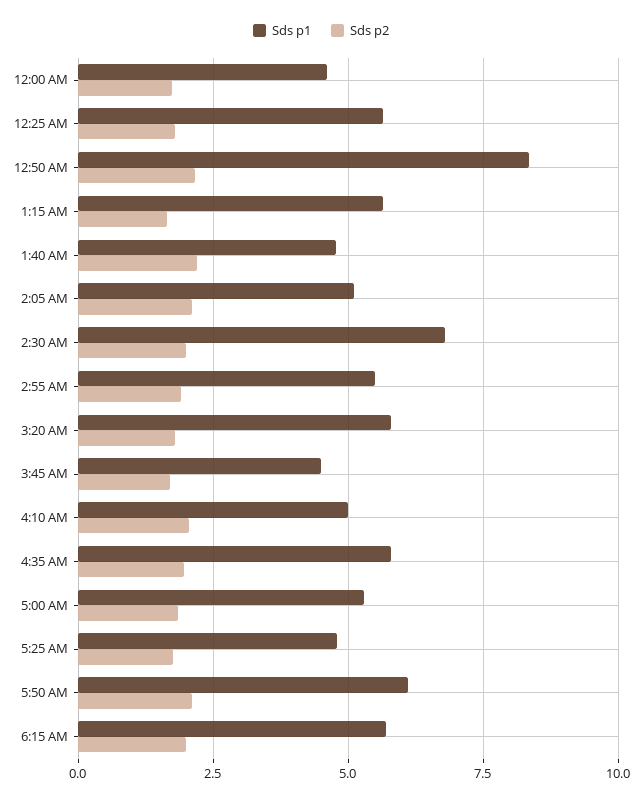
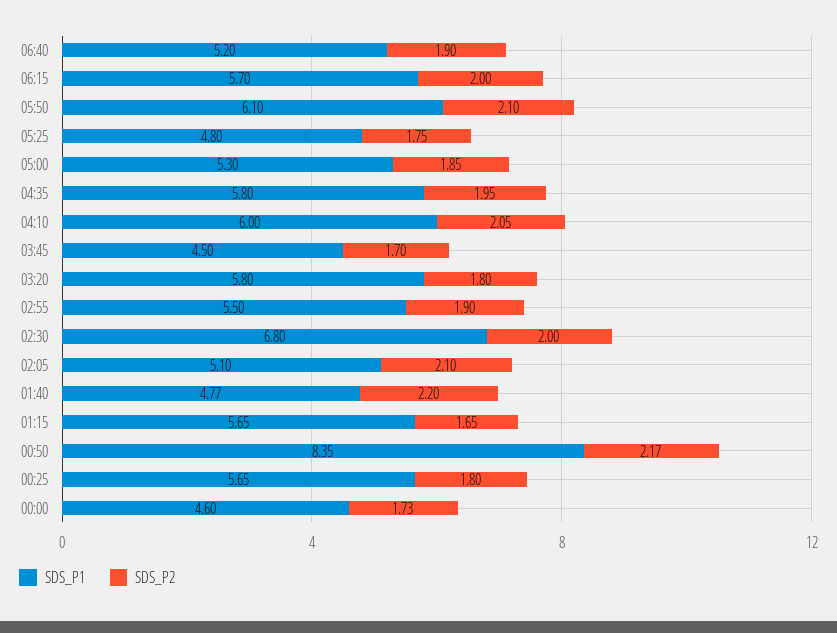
Sds p1, 4:10 AM: 5 -> 6
Sds p1, 06:40: none -> 5.2
Sds p2, 06:40: none -> 1.9

